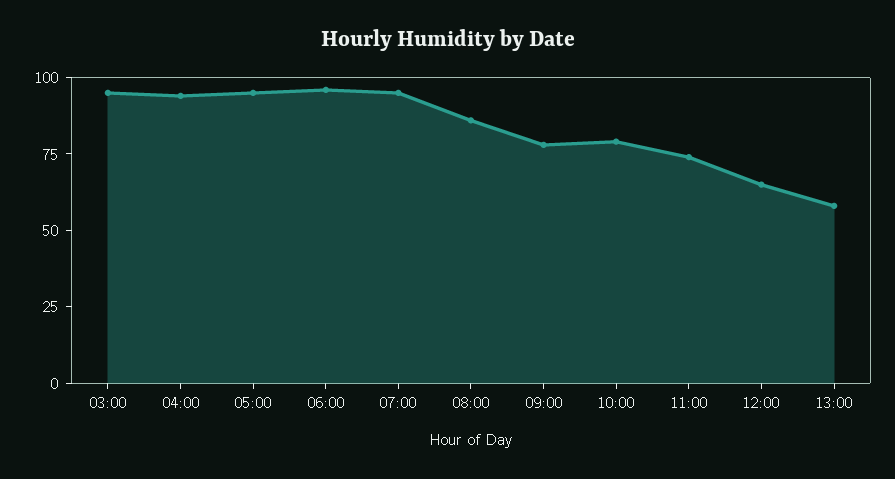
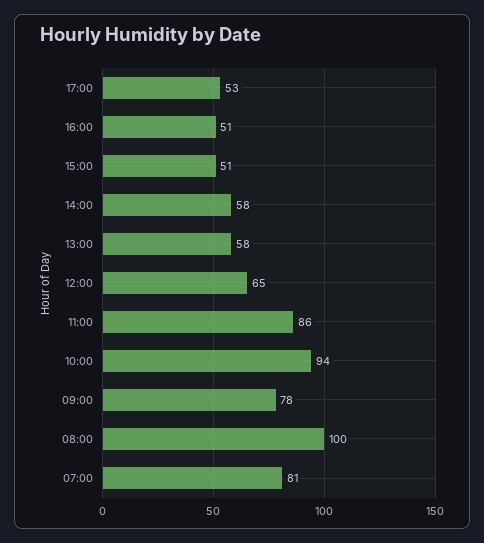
03:00: 95 -> none
04:00: 95 -> none
05:00: 95 -> none
06:00: 95 -> none
07:00: 95 -> 81
08:00: 85 -> 100
10:00: 80 -> 94
11:00: 75 -> 86
17:00: none -> 53
16:00: none -> 51
15:00: none -> 51
14:00: none -> 58

